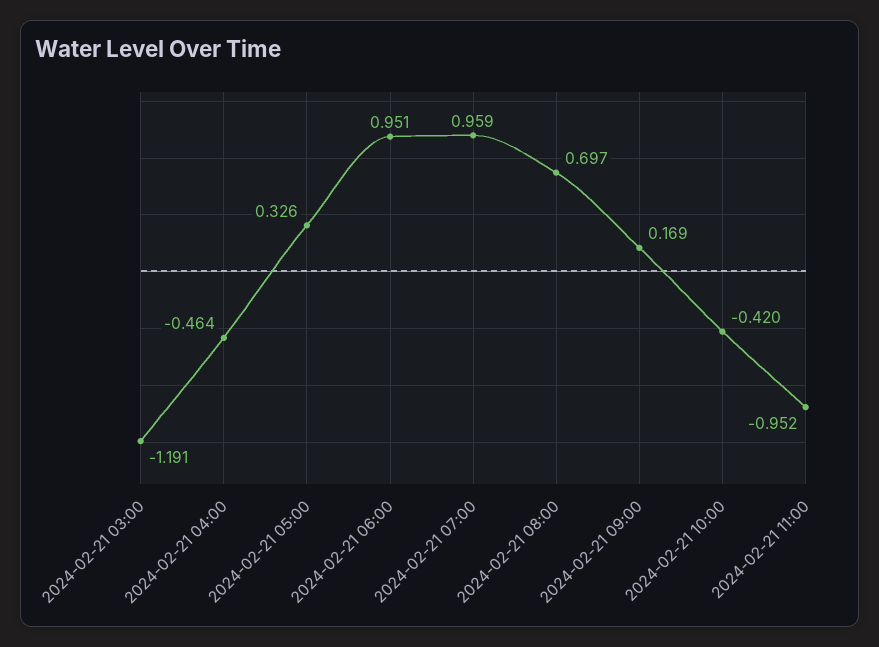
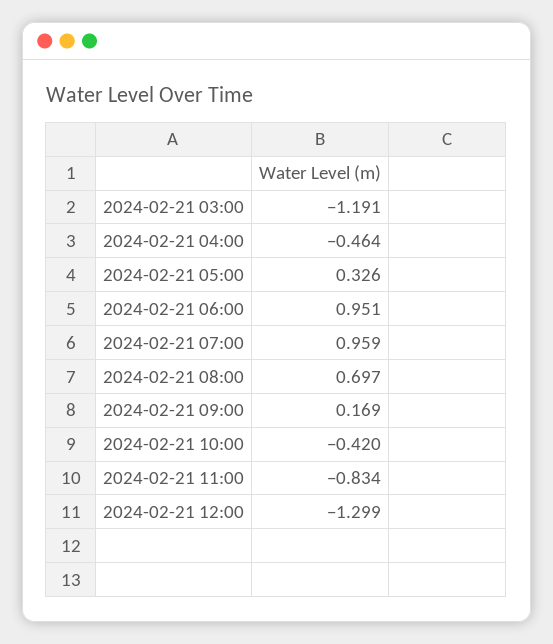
2024-02-21 11:00: -0.952 -> -0.834
2024-02-21 12:00: none -> -1.299

